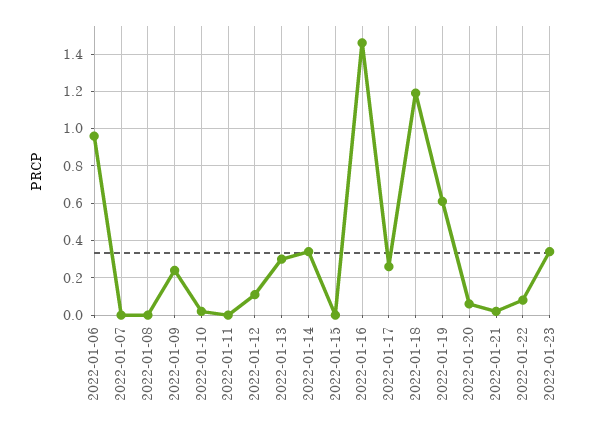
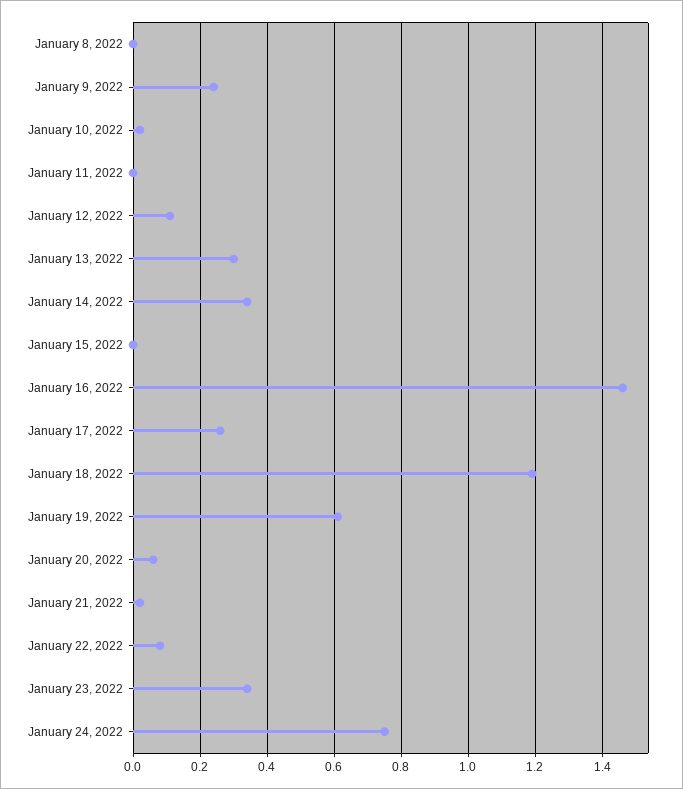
2022-01-06: 0.95 -> none
2022-01-07: 0 -> none
January 24, 2022: none -> 0.75

